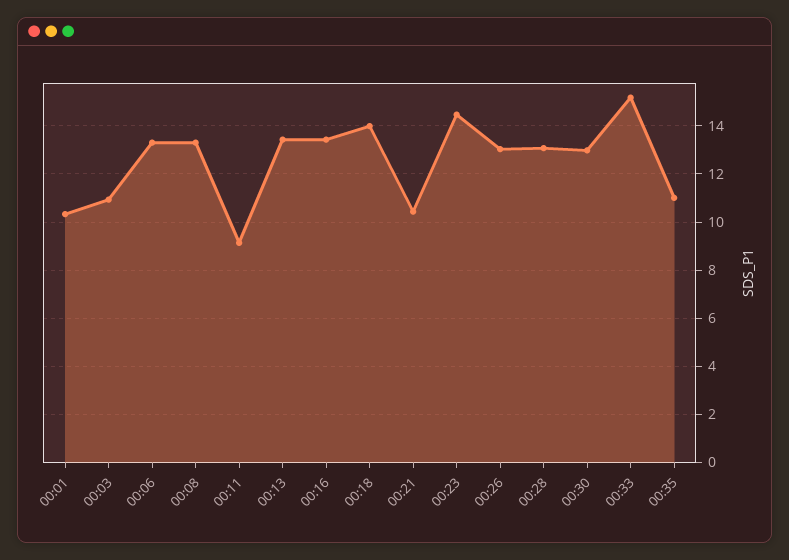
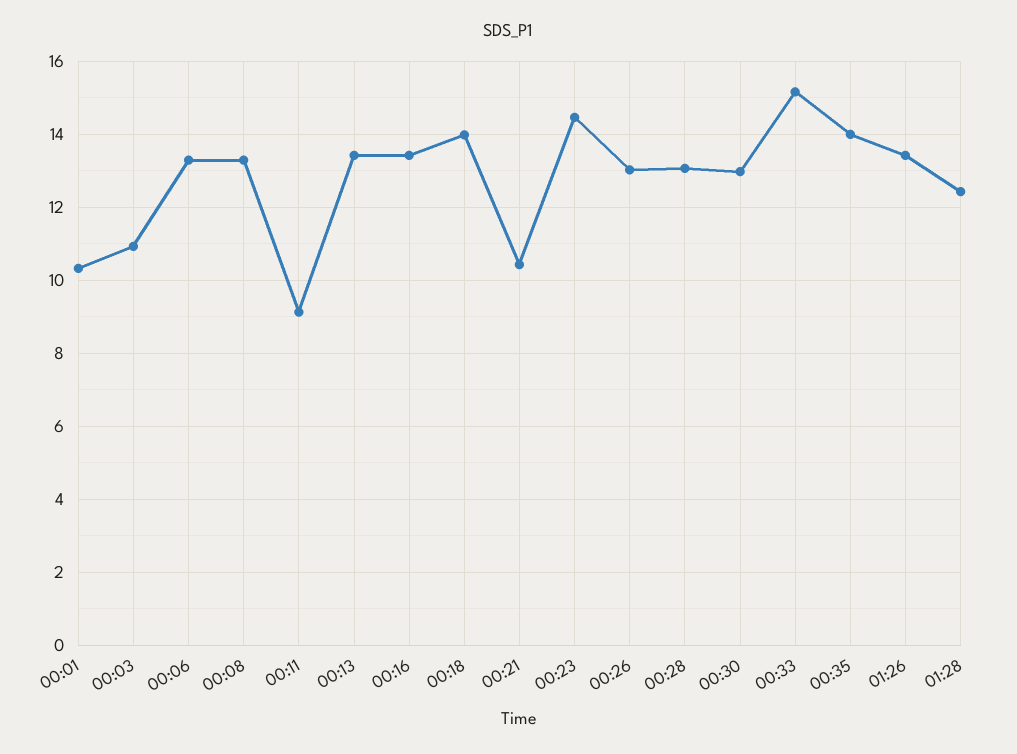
00:35: 11 -> 14
01:26: none -> 13.4
01:28: none -> 12.4

